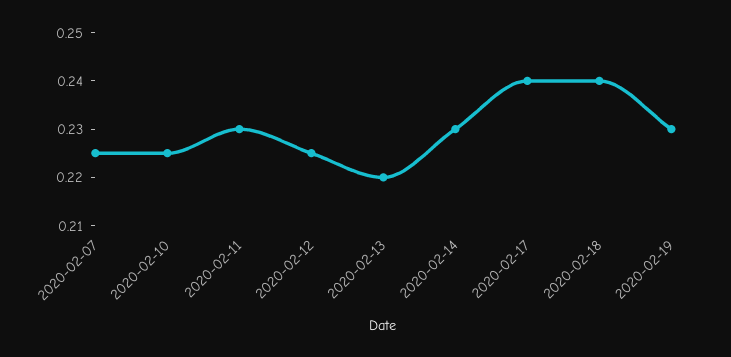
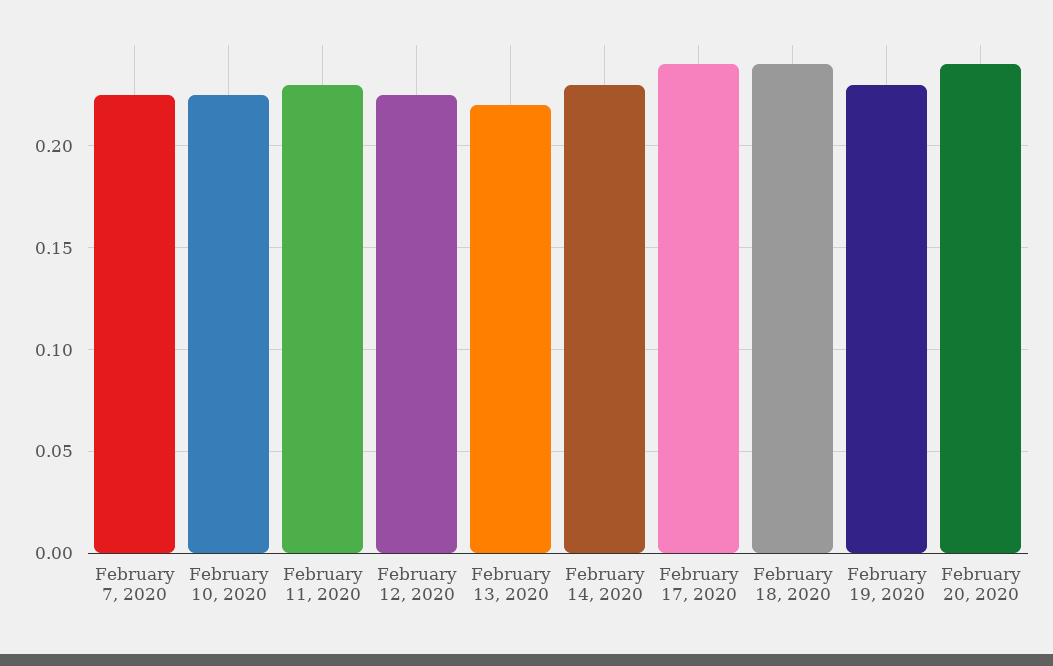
February 20, 2020: none -> 0.24

